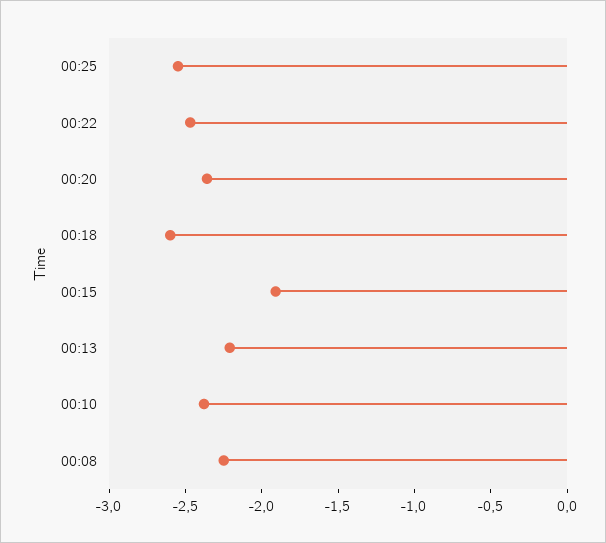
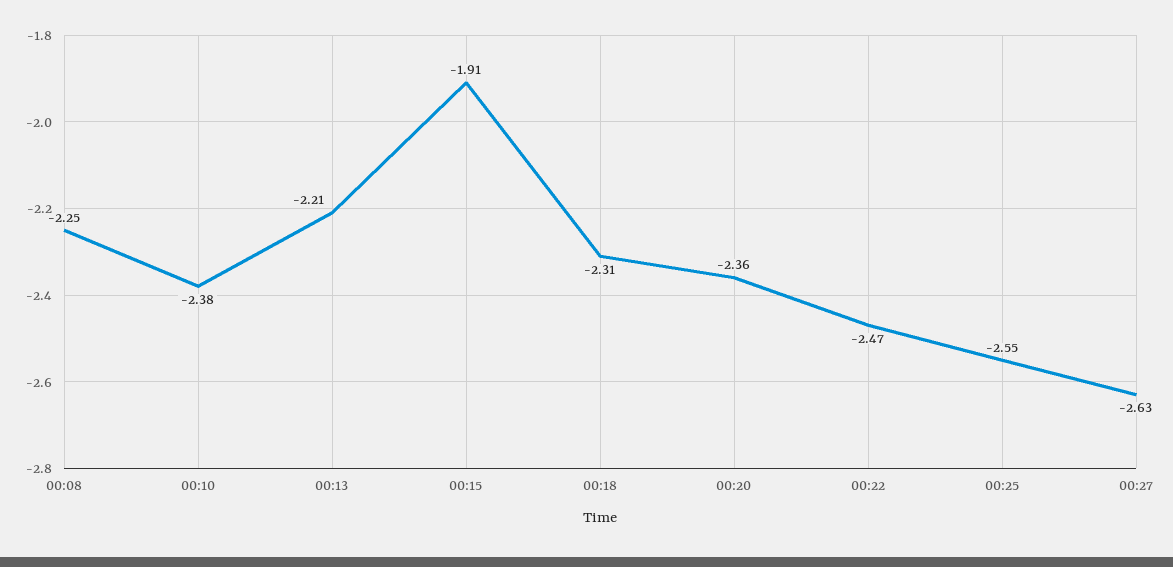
00:18: -2.6 -> -2.31
00:27: none -> -2.63

